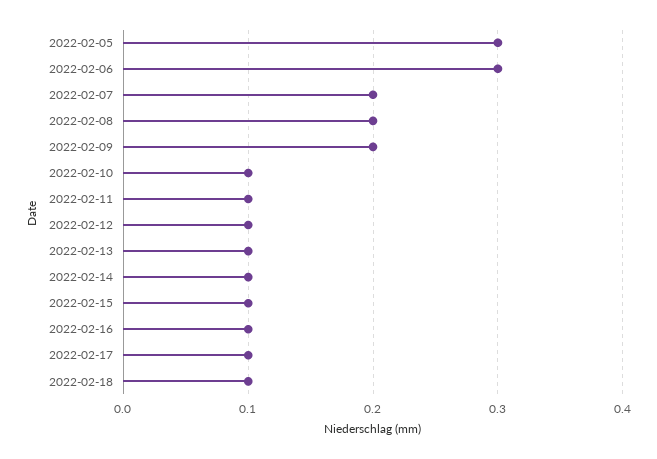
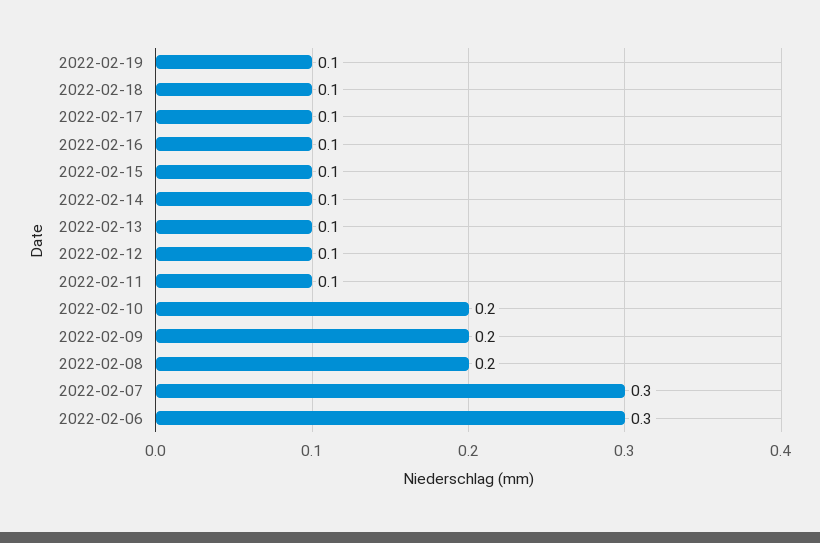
2022-02-05: 0.3 -> none
2022-02-07: 0.2 -> 0.3
2022-02-10: 0.1 -> 0.2
2022-02-19: none -> 0.1

